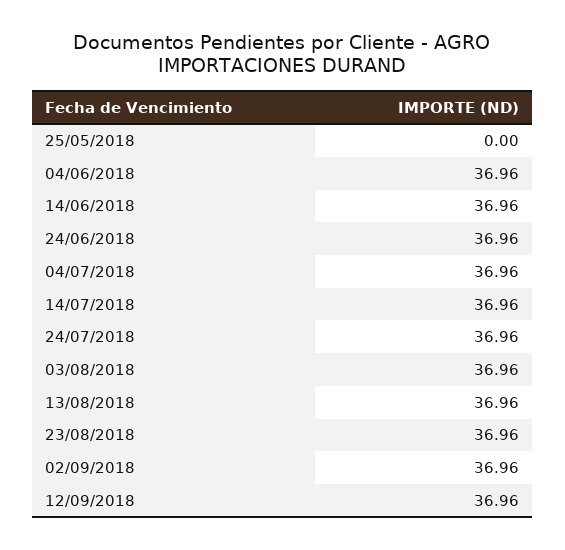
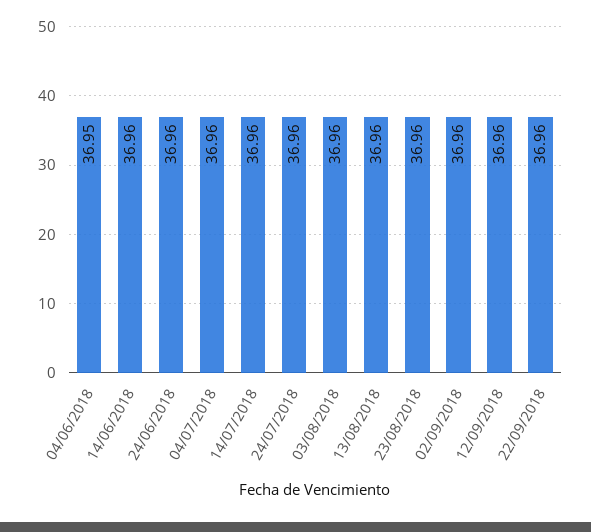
25/05/2018: 0 -> none
04/06/2018: 36.96 -> 36.95
22/09/2018: none -> 36.96

